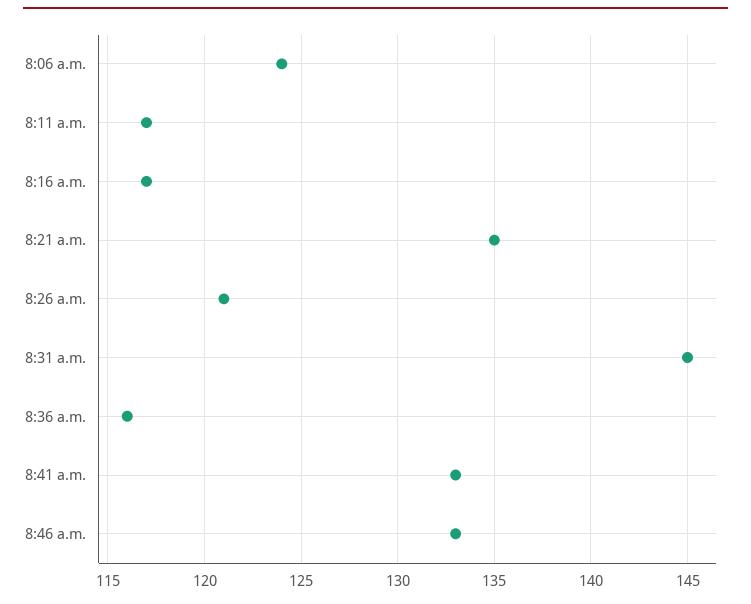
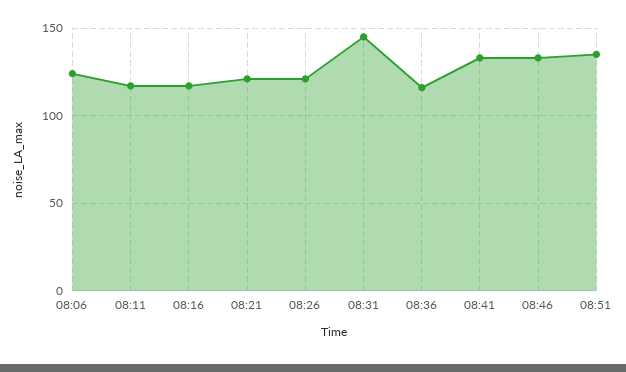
8:21 a.m.: 135 -> 120
08:51: none -> 135

